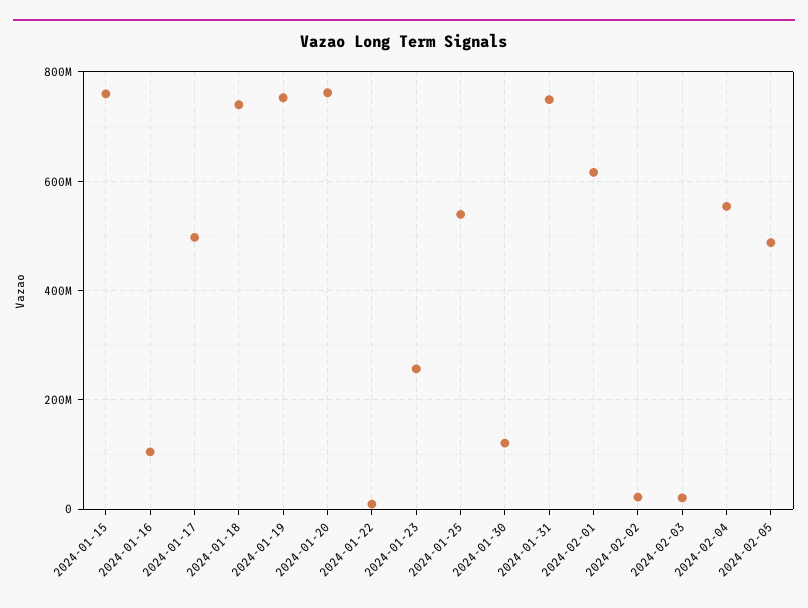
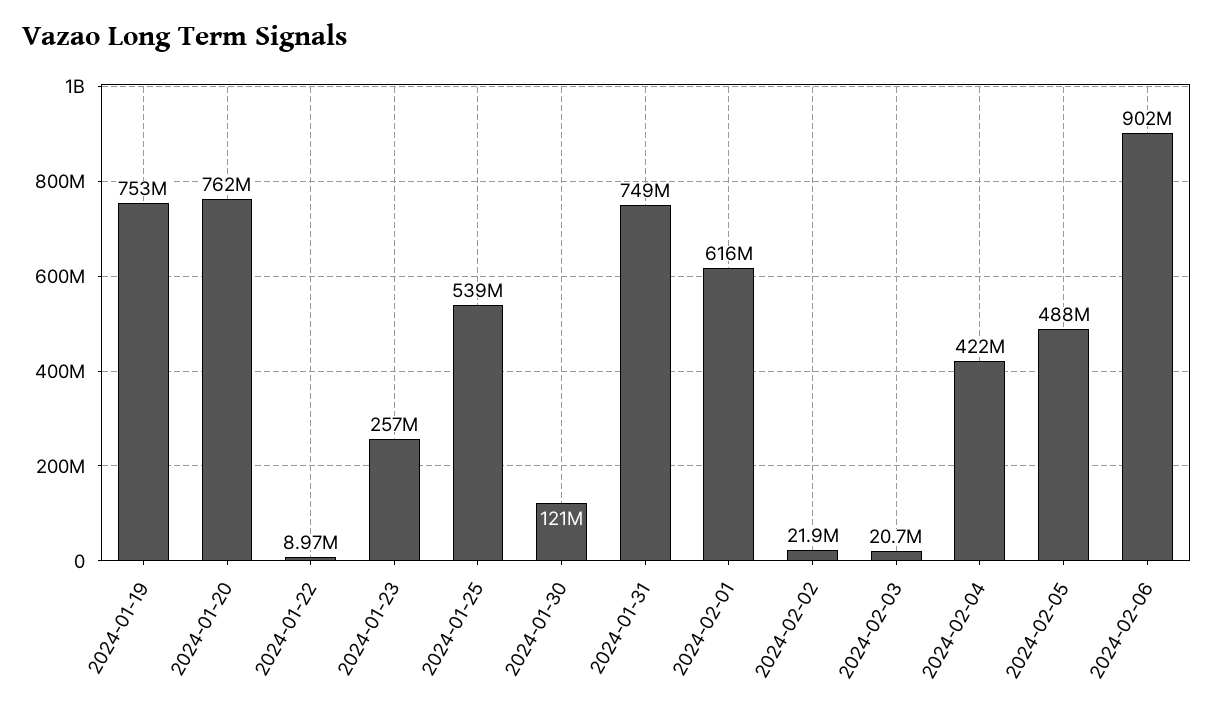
2024-01-15: 760000000 -> none
2024-01-16: 100000000 -> none
2024-01-17: 500000000 -> none
2024-01-18: 740000000 -> none
2024-02-04: 560000000 -> 422000000
2024-02-06: none -> 902000000

